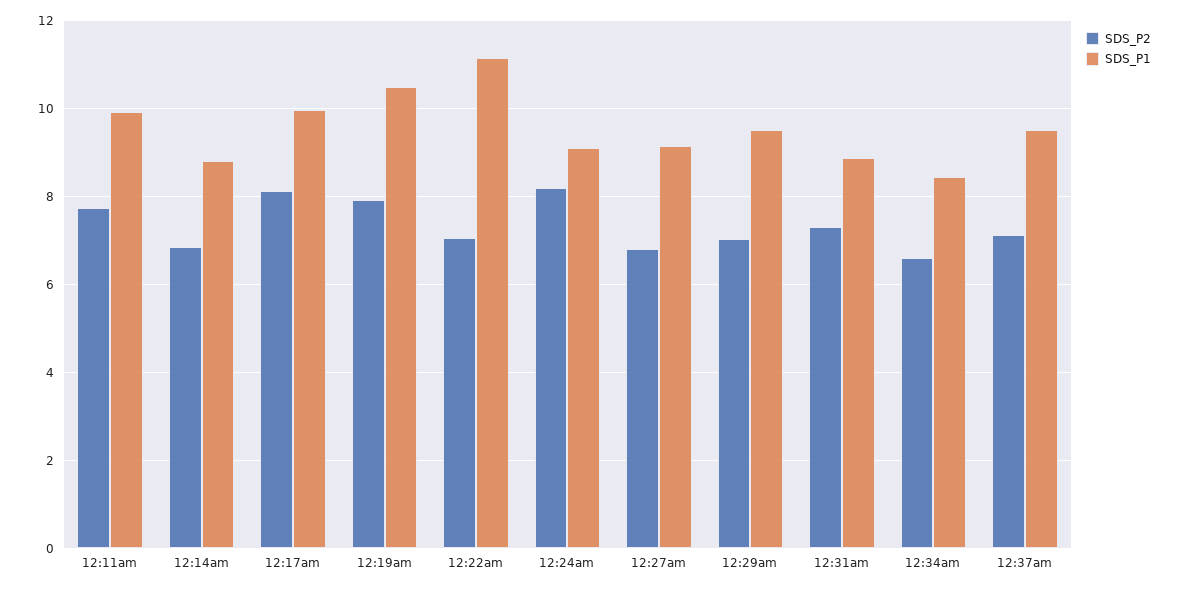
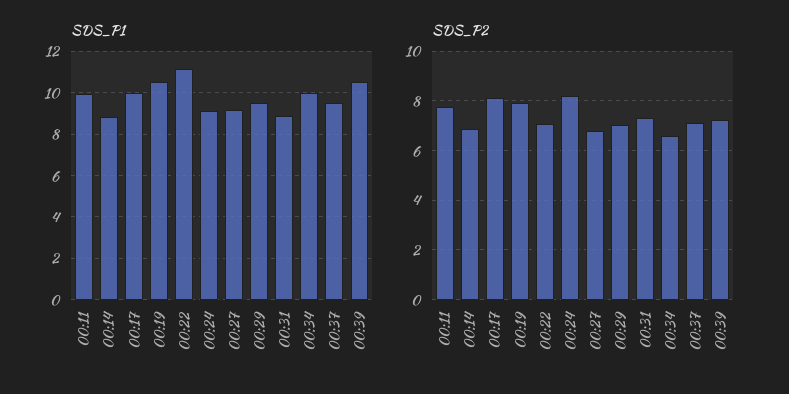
SDS_P1, 12:34am: 8.4 -> 10
SDS_P1, 00:39: none -> 10.5
SDS_P2, 00:39: none -> 7.25

